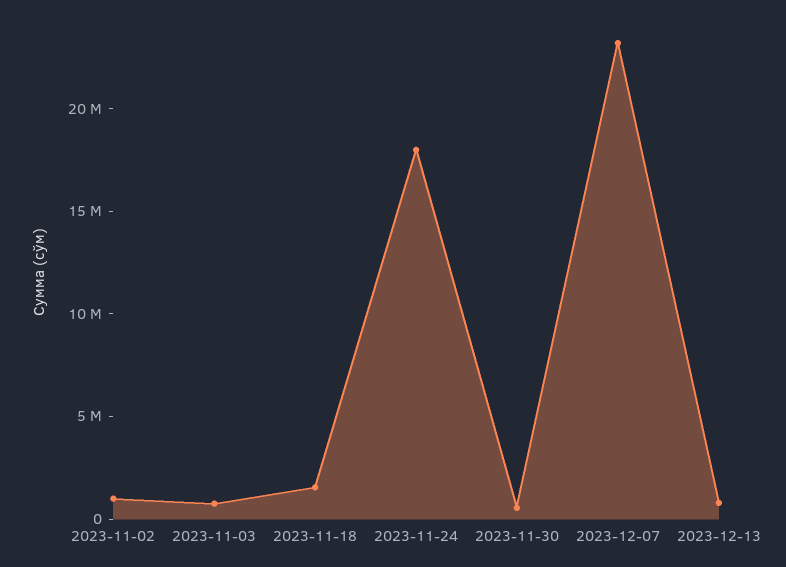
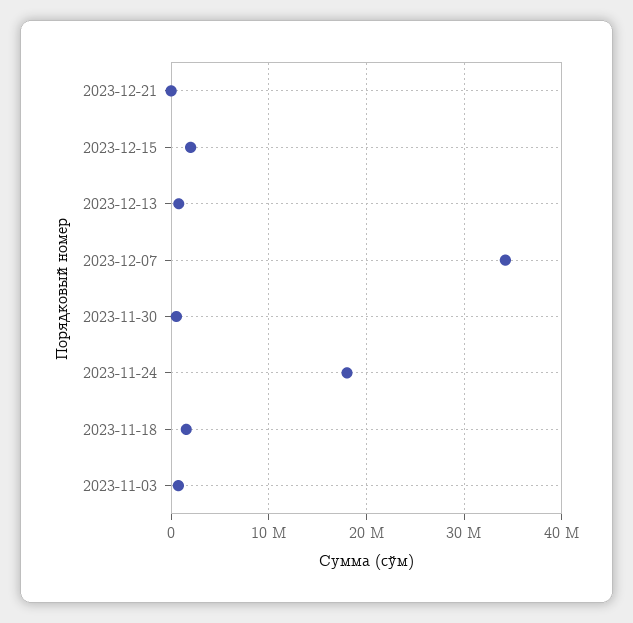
2023-11-02: 1000000 -> none
2023-12-07: 23000000 -> 34000000
2023-12-21: none -> 0
2023-12-15: none -> 2000000

